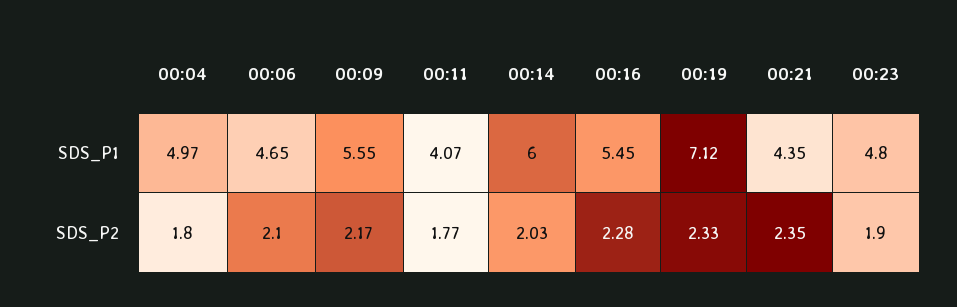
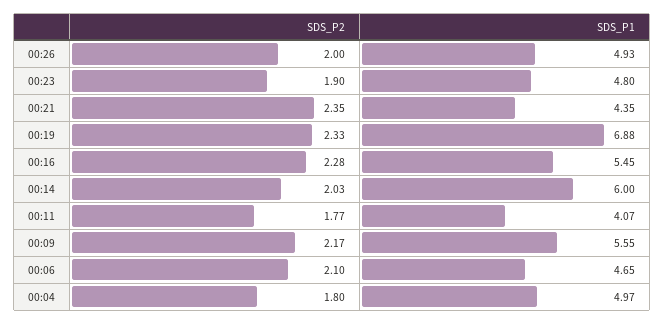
00:19, SDS_P1: 7.12 -> 6.88
00:26, SDS_P2: none -> 2
00:26, SDS_P1: none -> 4.93

